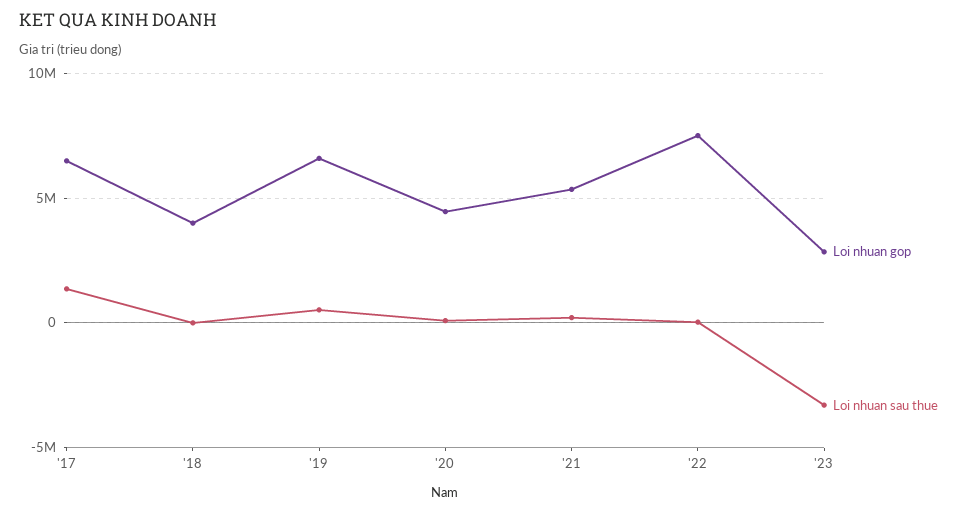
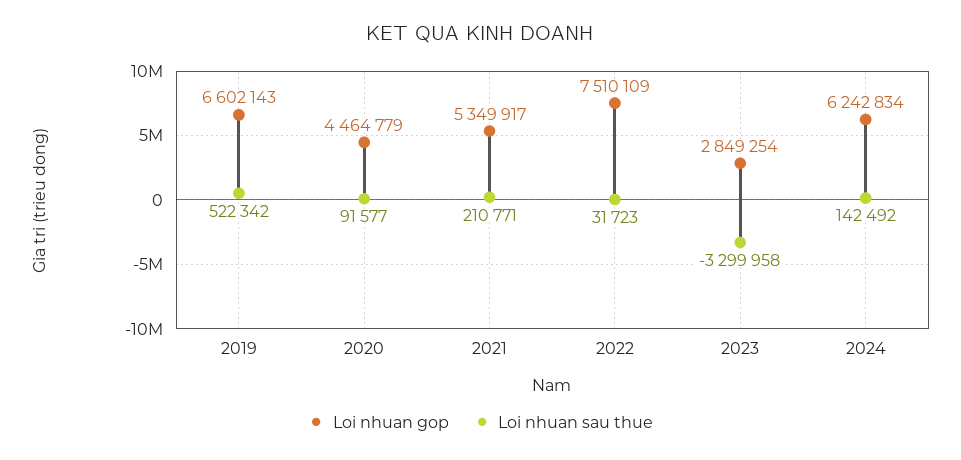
Loi nhuan gop, '17: 6500000 -> none
Loi nhuan sau thue, '17: 1500000 -> none
Loi nhuan gop, '18: 4000000 -> none
Loi nhuan sau thue, '18: 0 -> none
Loi nhuan gop, 2024: none -> 6242834
Loi nhuan sau thue, 2024: none -> 142492

